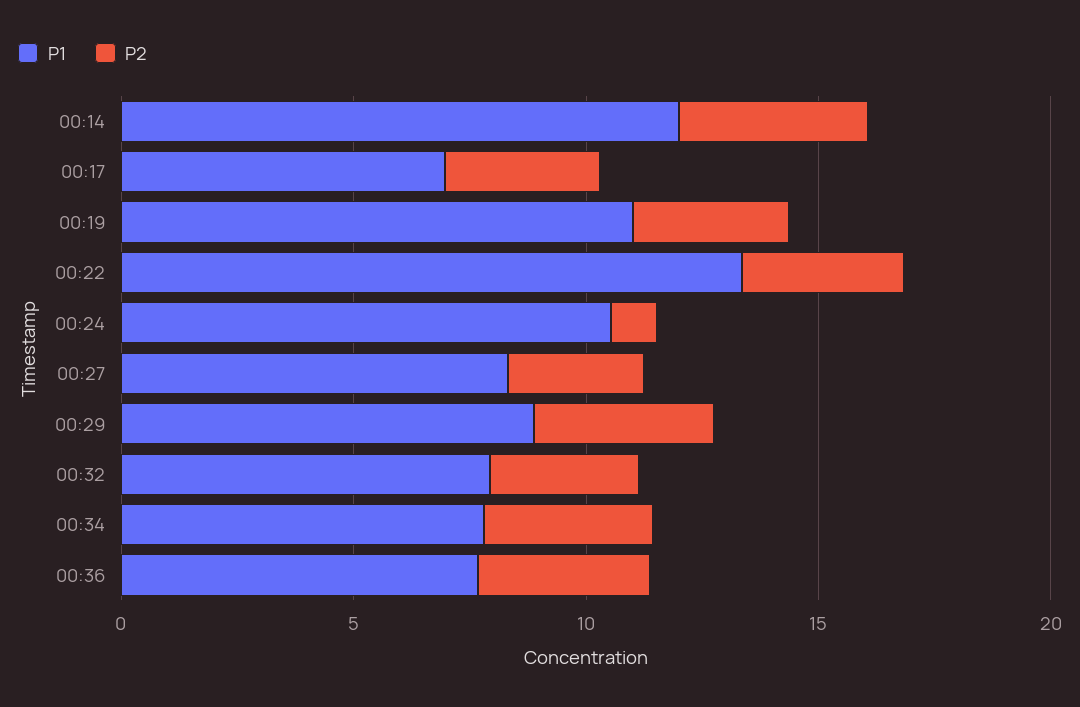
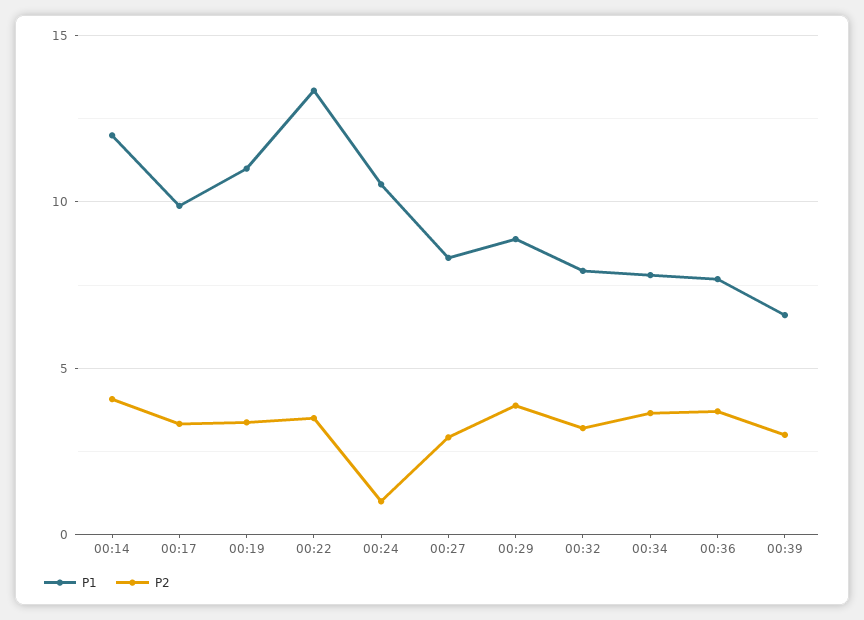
P1, 00:17: 7 -> 10
P1, 00:39: none -> 6.5
P2, 00:39: none -> 3

